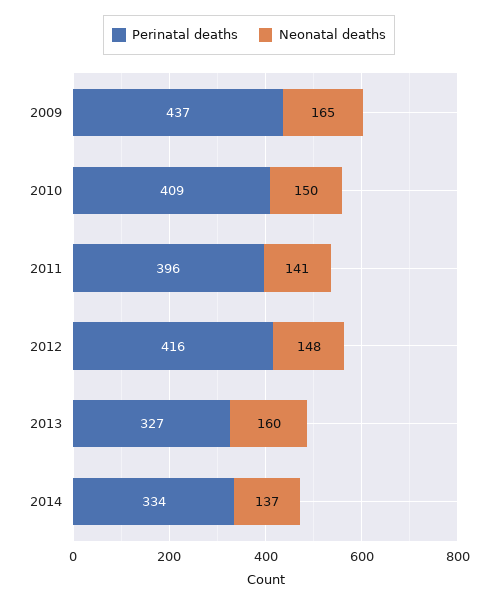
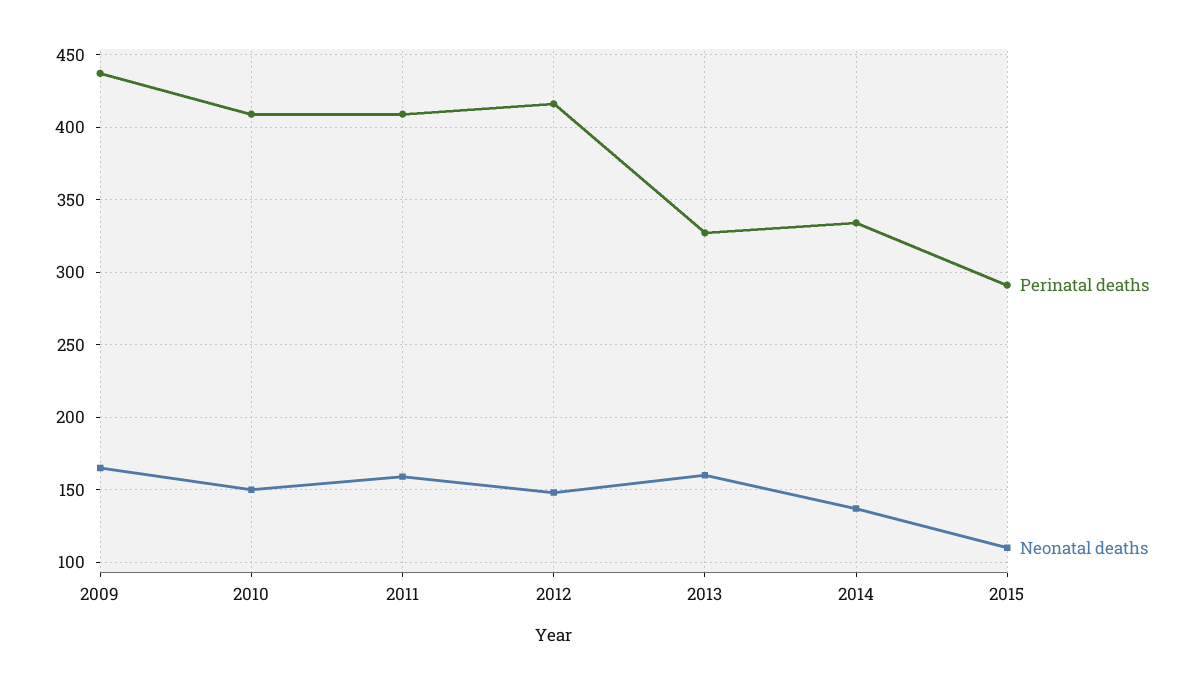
Perinatal deaths, 2011: 396 -> 410
Neonatal deaths, 2011: 141 -> 160
Perinatal deaths, 2015: none -> 290
Neonatal deaths, 2015: none -> 110

